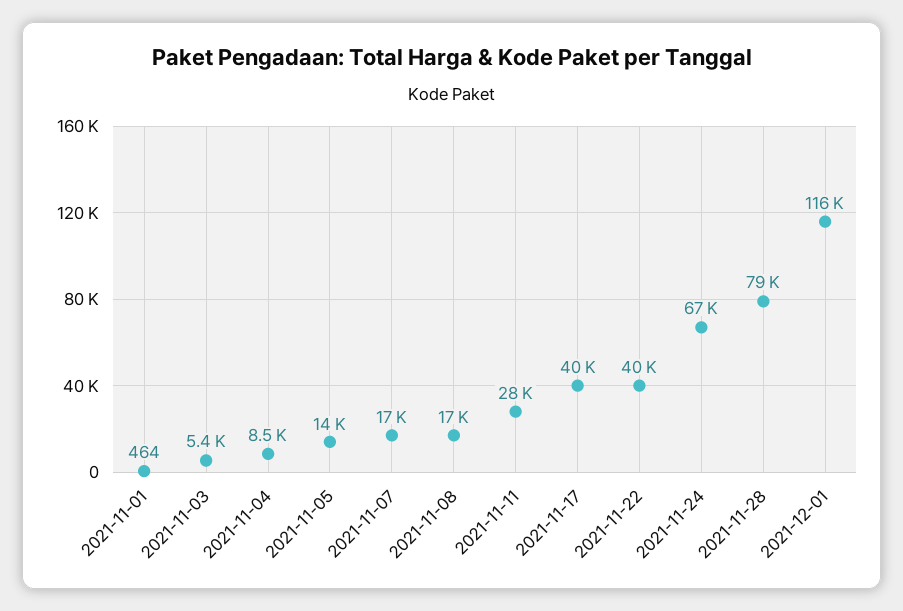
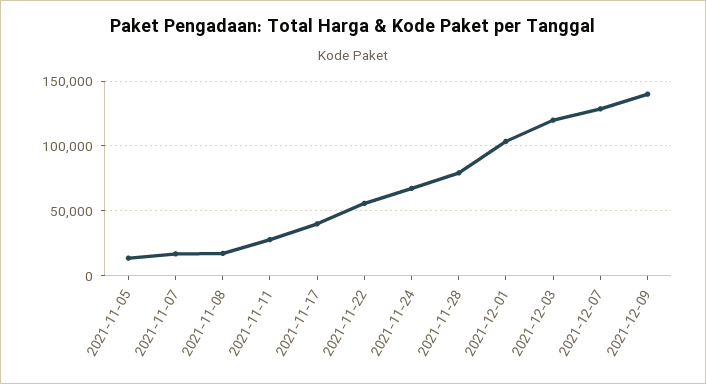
2021-11-01: 464 -> none
2021-11-03: 5400 -> none
2021-11-04: 8500 -> none
2021-11-22: 40000 -> 55000
2021-12-01: 116000 -> 105000
2021-12-03: none -> 120000
2021-12-07: none -> 130000
2021-12-09: none -> 140000

